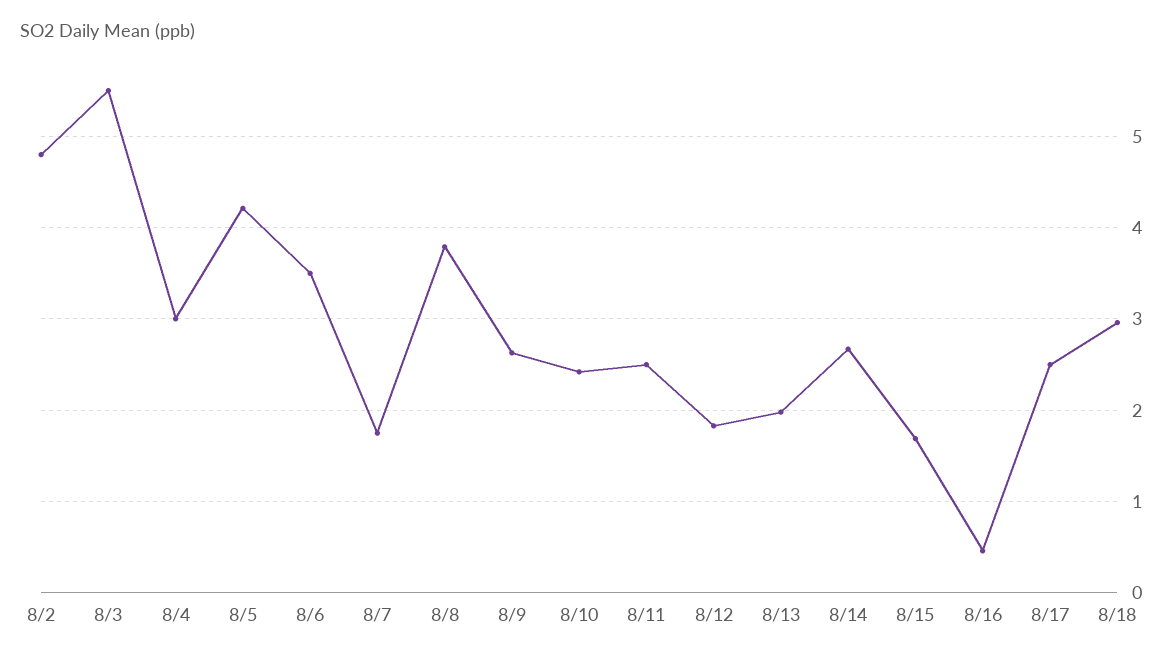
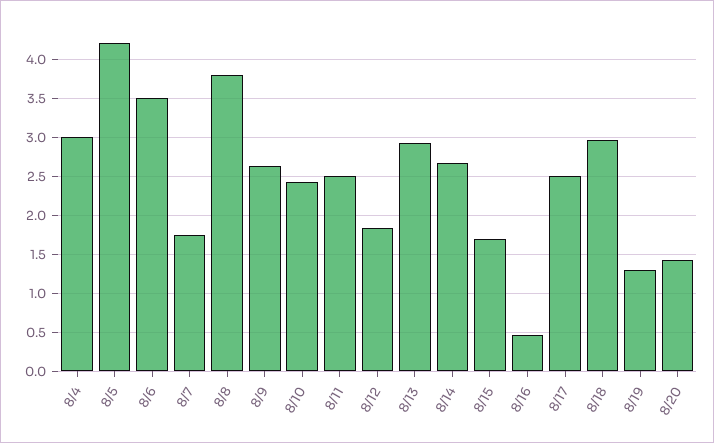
8/2: 4.8 -> none
8/3: 5.5 -> none
8/13: 2 -> 2.9
8/19: none -> 1.3
8/20: none -> 1.4

